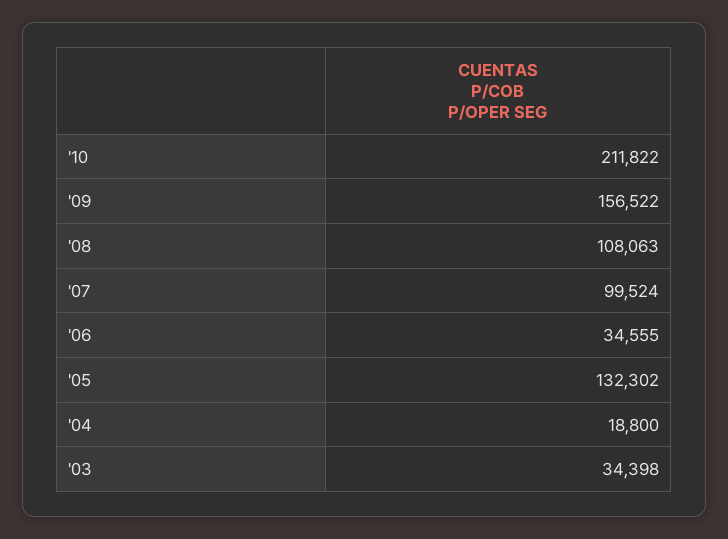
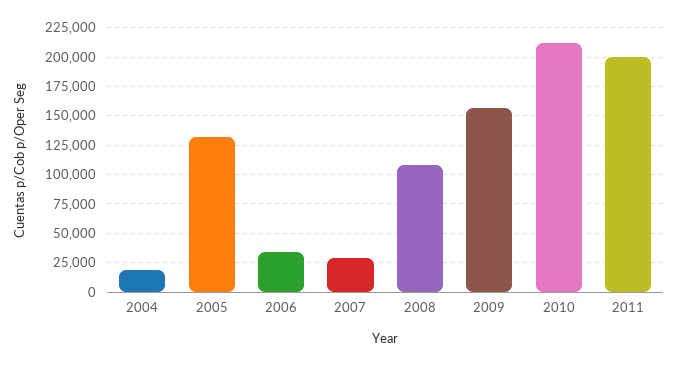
'07: 99524 -> 25000
'03: 34398 -> none
2011: none -> 200000

